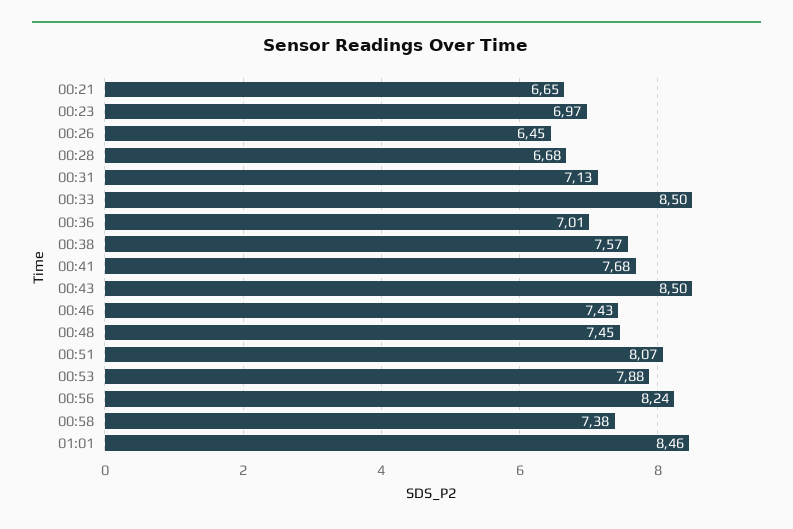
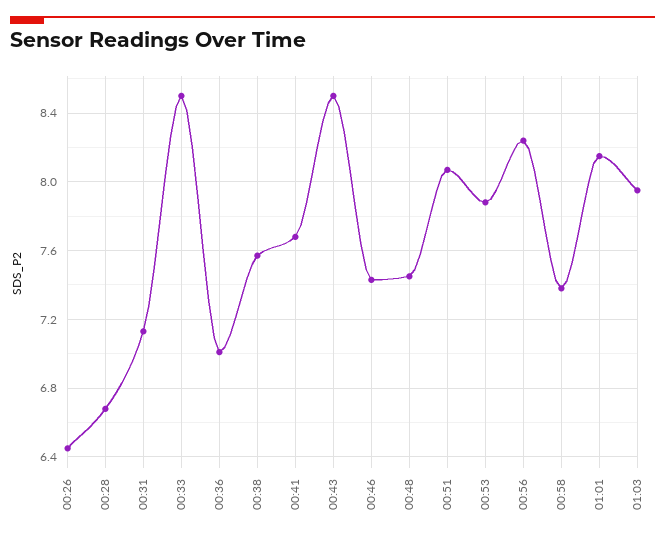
00:21: 6.65 -> none
00:23: 6.97 -> none
01:01: 8.46 -> 8.15
01:03: none -> 7.95

